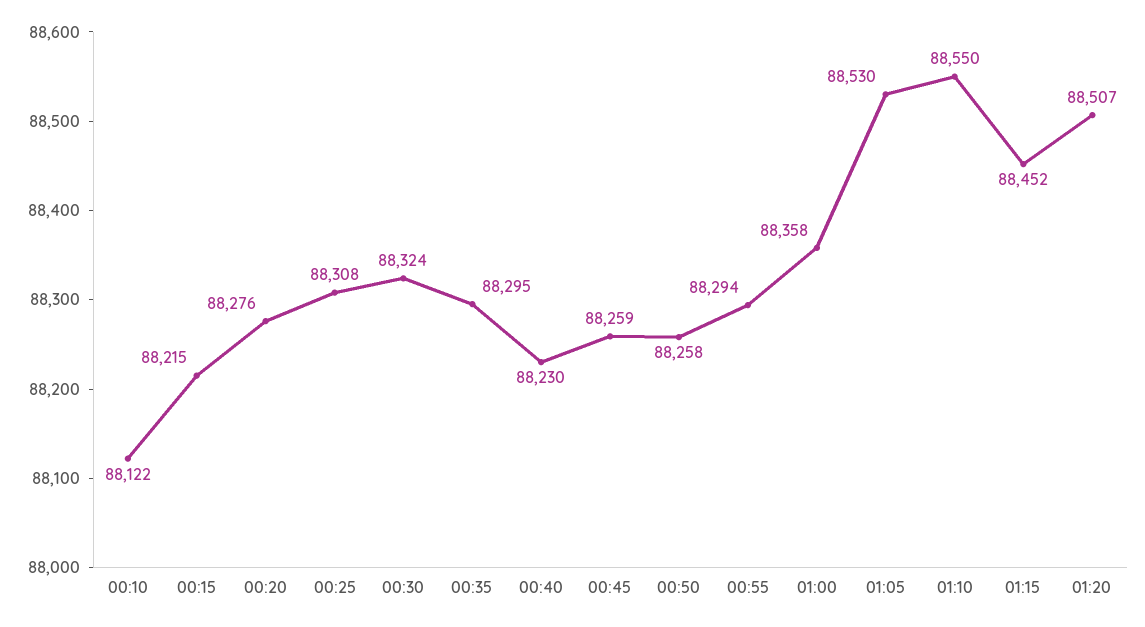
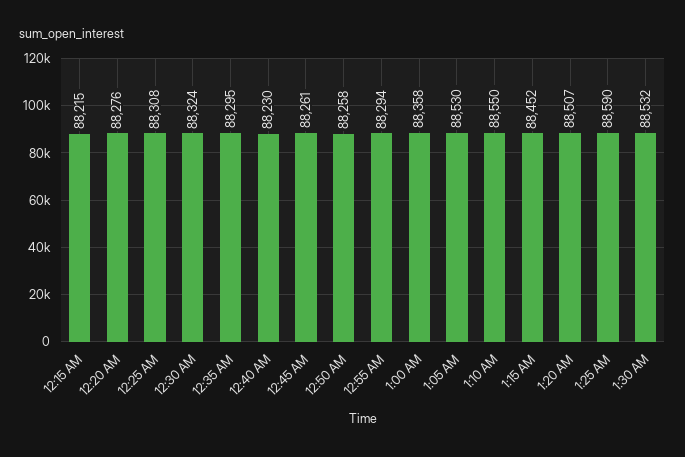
00:10: 88122 -> none
00:45: 88259 -> 88261
1:25 AM: none -> 88590
1:30 AM: none -> 88532

